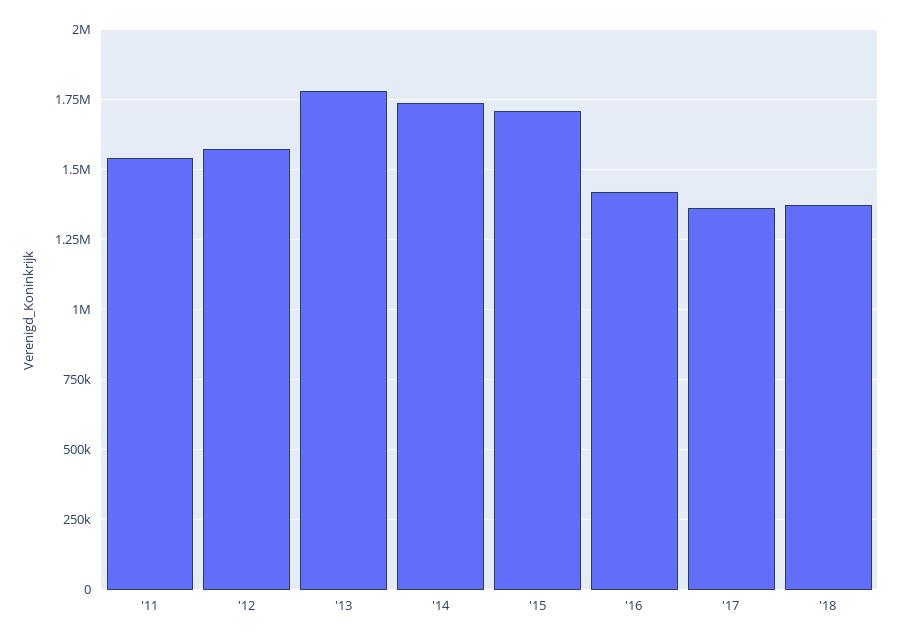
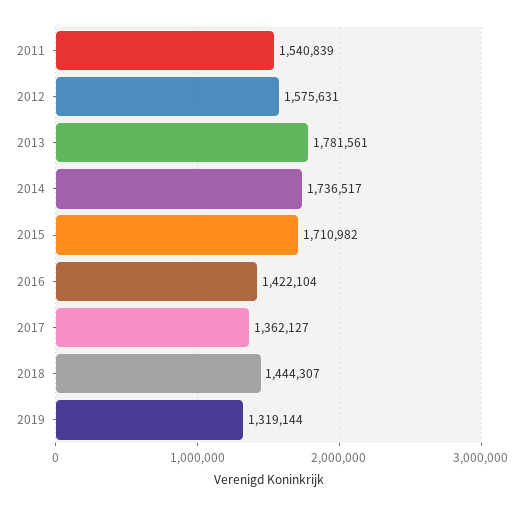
'18: 1375000 -> 1444307
2019: none -> 1319144

